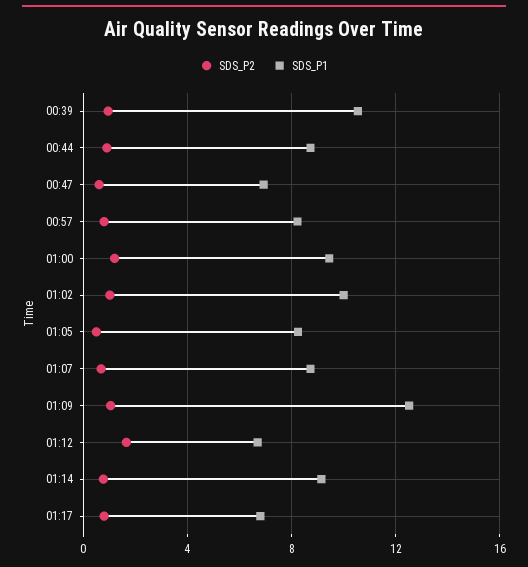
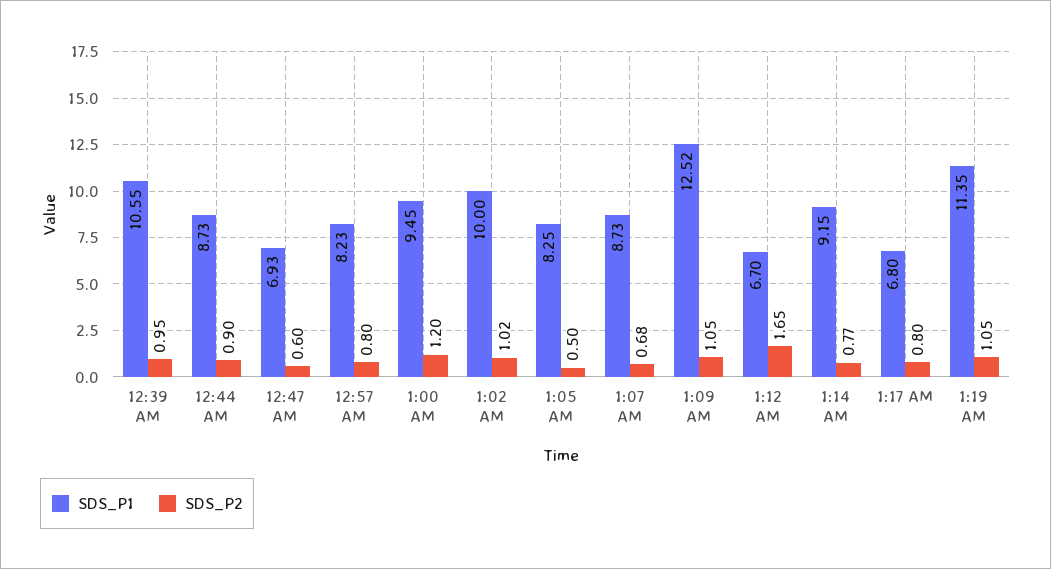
SDS_P1, 1:19 AM: none -> 11.35
SDS_P2, 1:19 AM: none -> 1.05

